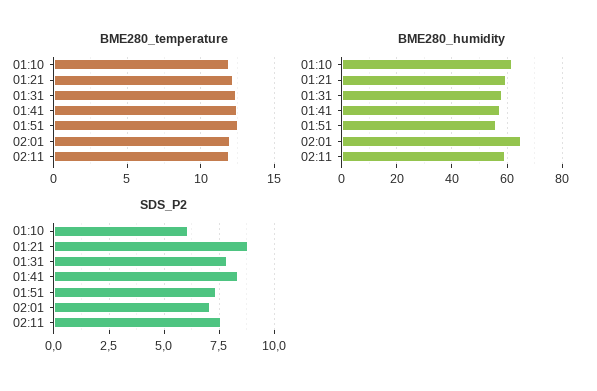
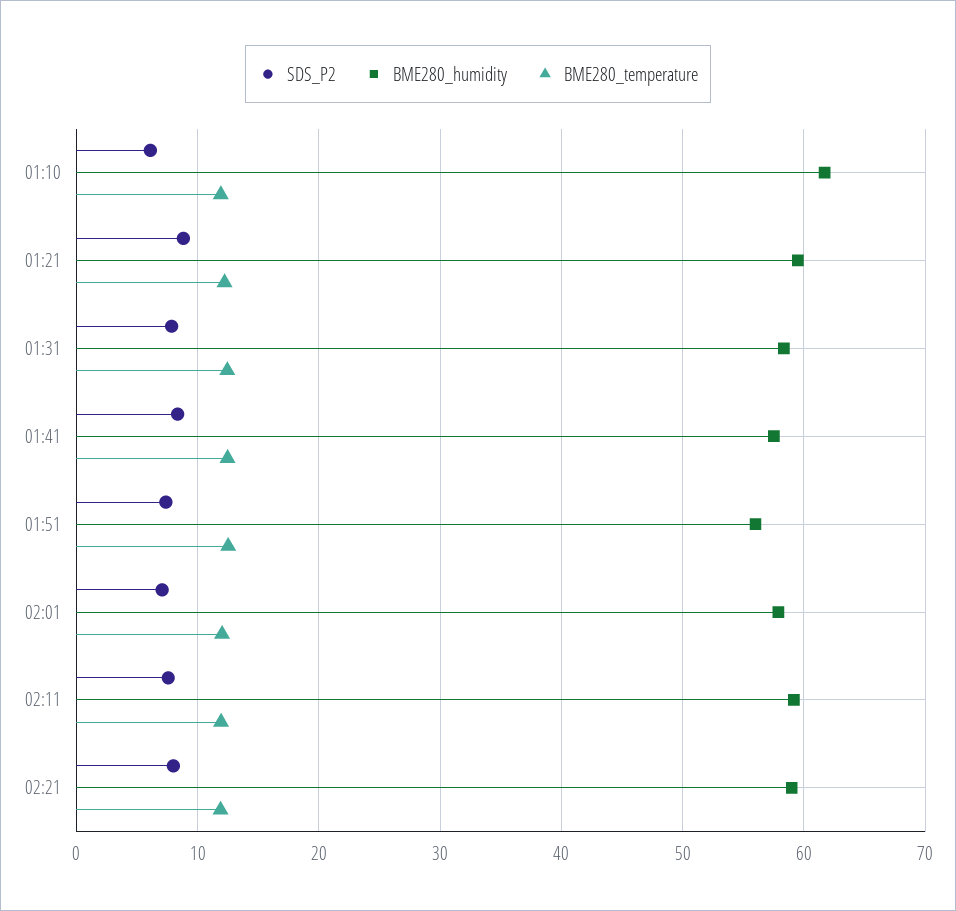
BME280_humidity, 02:01: 65 -> 58
SDS_P2, 02:21: none -> 8
BME280_humidity, 02:21: none -> 59
BME280_temperature, 02:21: none -> 12

